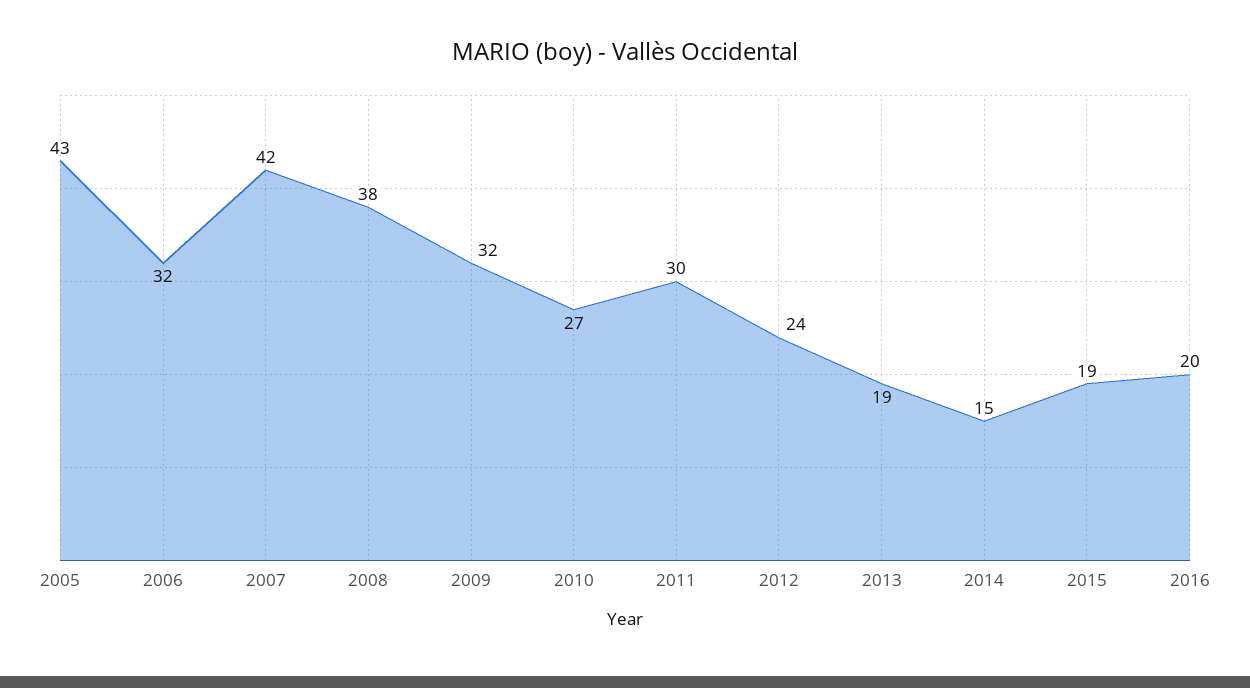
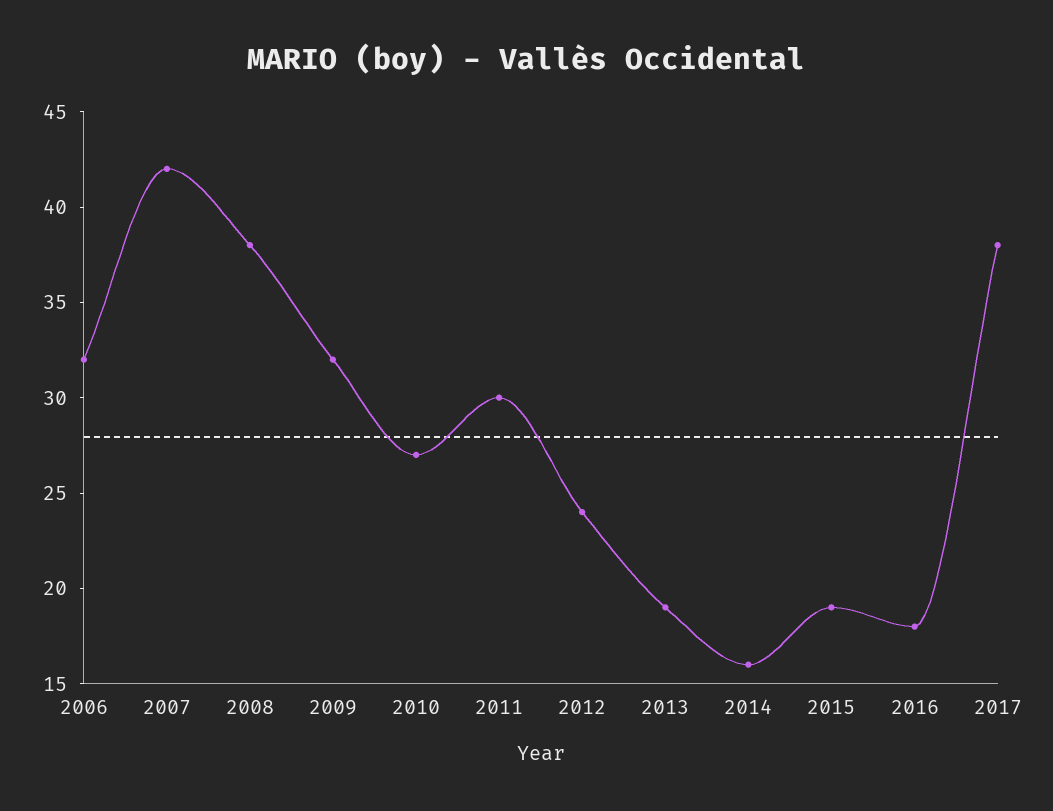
2005: 43 -> none
2014: 15 -> 16
2016: 20 -> 18
2017: none -> 38

